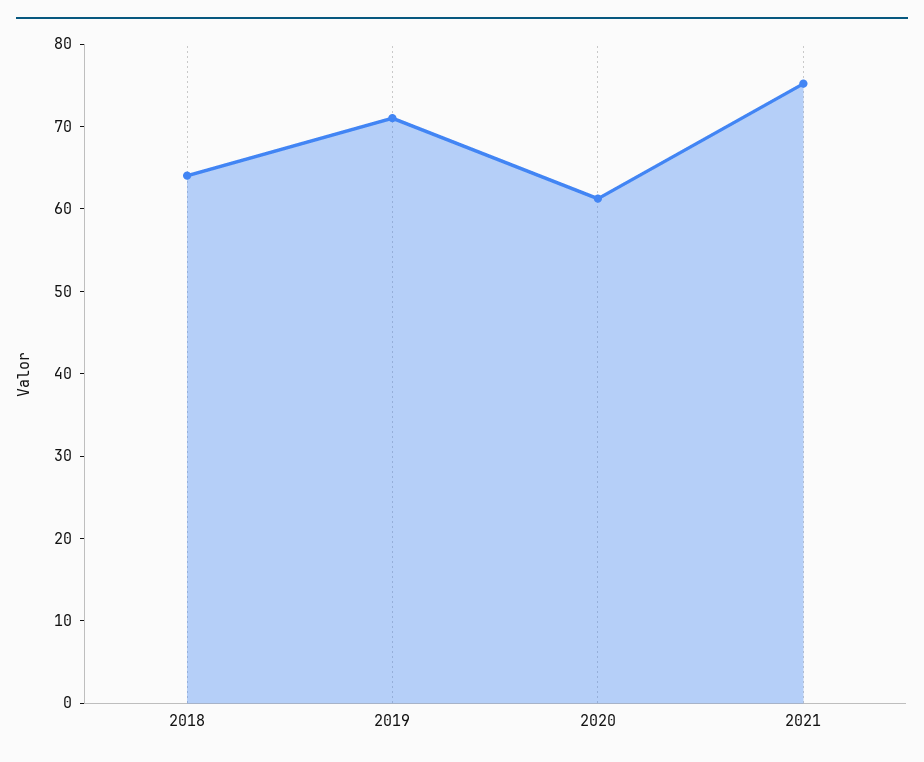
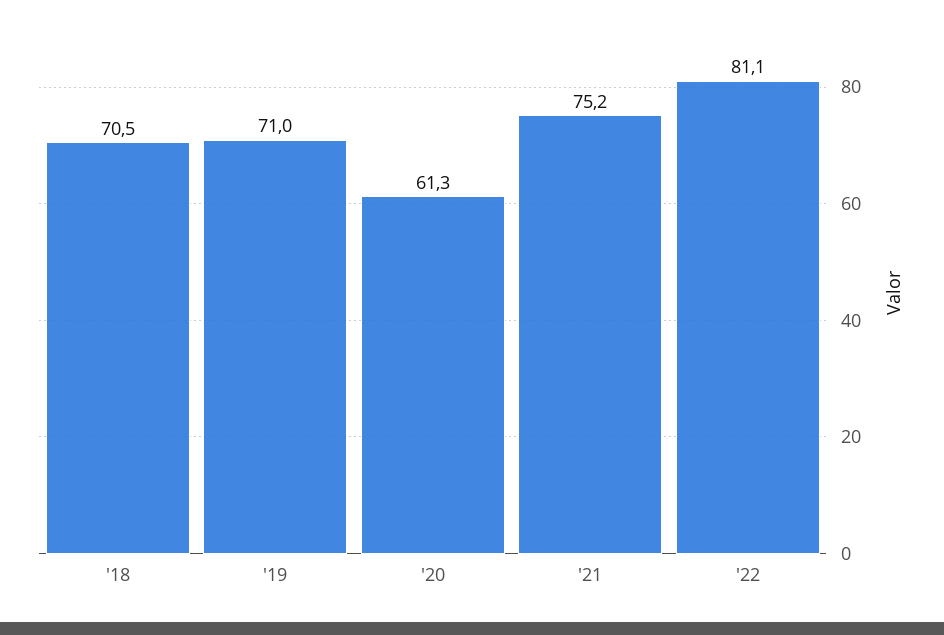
2018: 64 -> 70.5
'22: none -> 81.1

